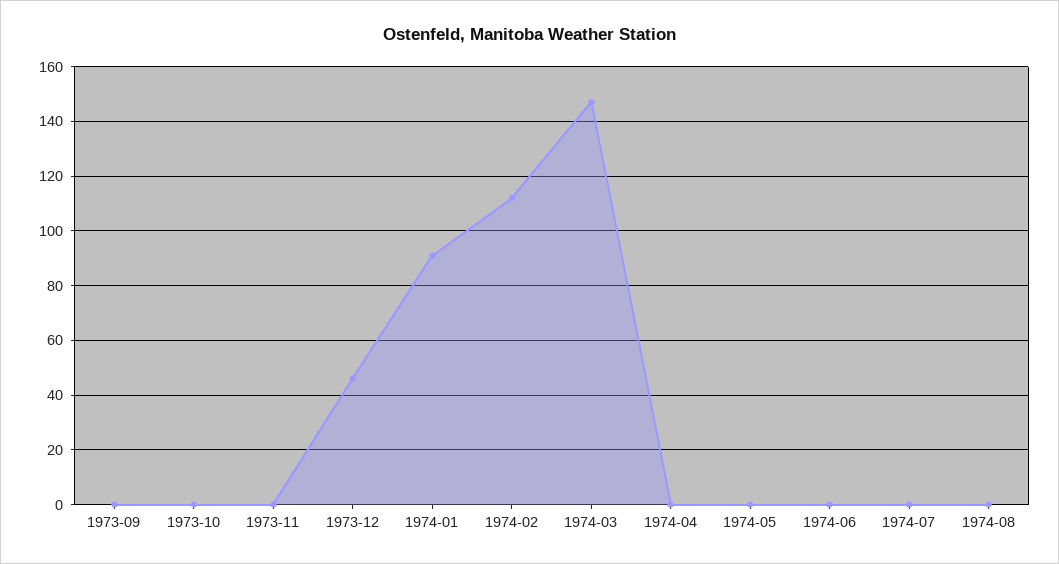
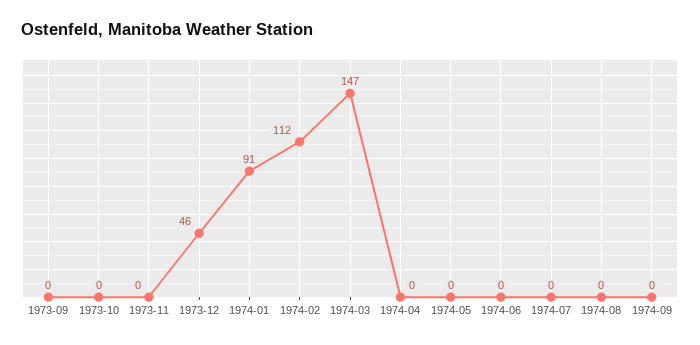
1974-09: none -> 0

